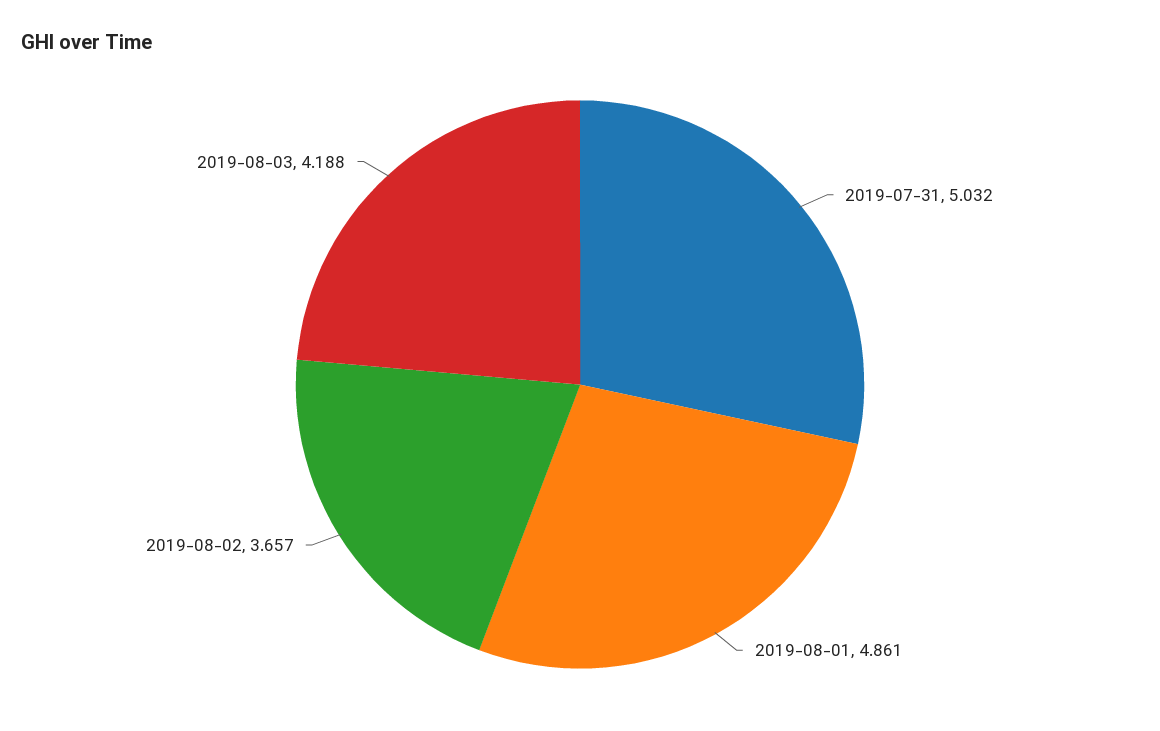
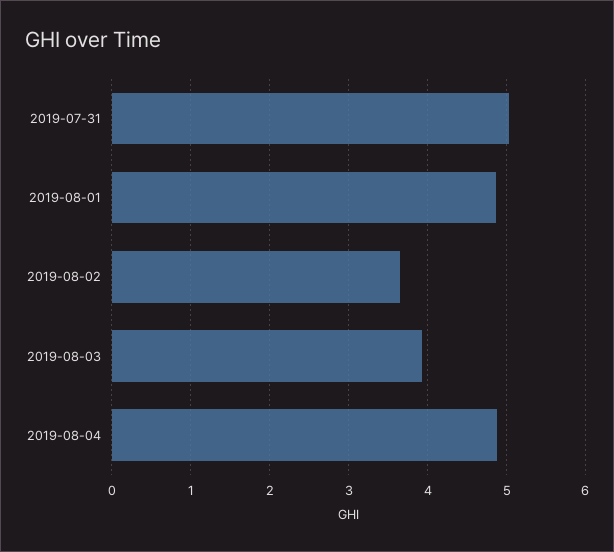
2019-08-03: 4.188 -> 3.9
2019-08-04: none -> 4.9

